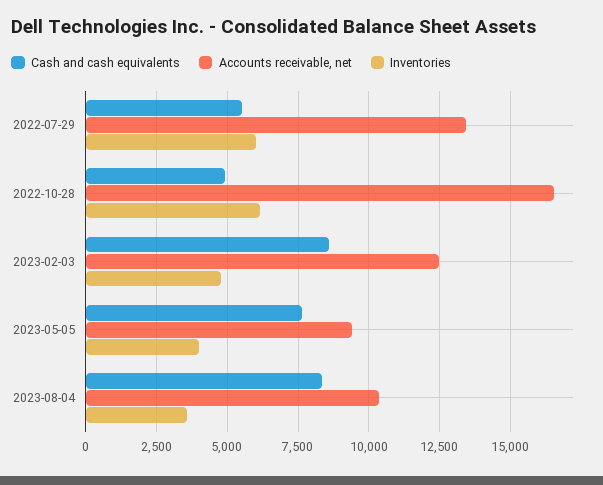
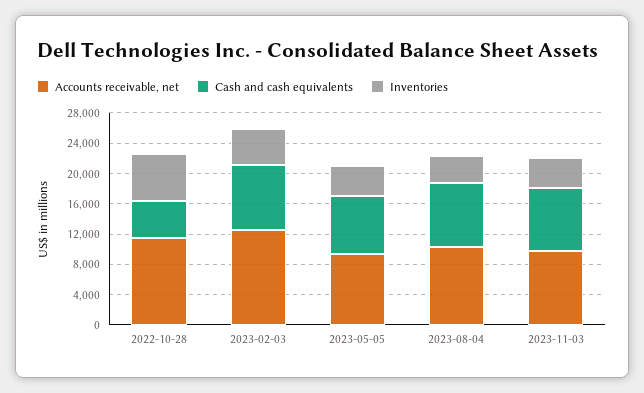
Cash and cash equivalents, 2022-07-29: 5500 -> none
Accounts receivable, net, 2022-07-29: 13500 -> none
Inventories, 2022-07-29: 6000 -> none
Accounts receivable, net, 2022-10-28: 16500 -> 12000
Accounts receivable, net, 2023-11-03: none -> 10000
Cash and cash equivalents, 2023-11-03: none -> 8000
Inventories, 2023-11-03: none -> 4000

